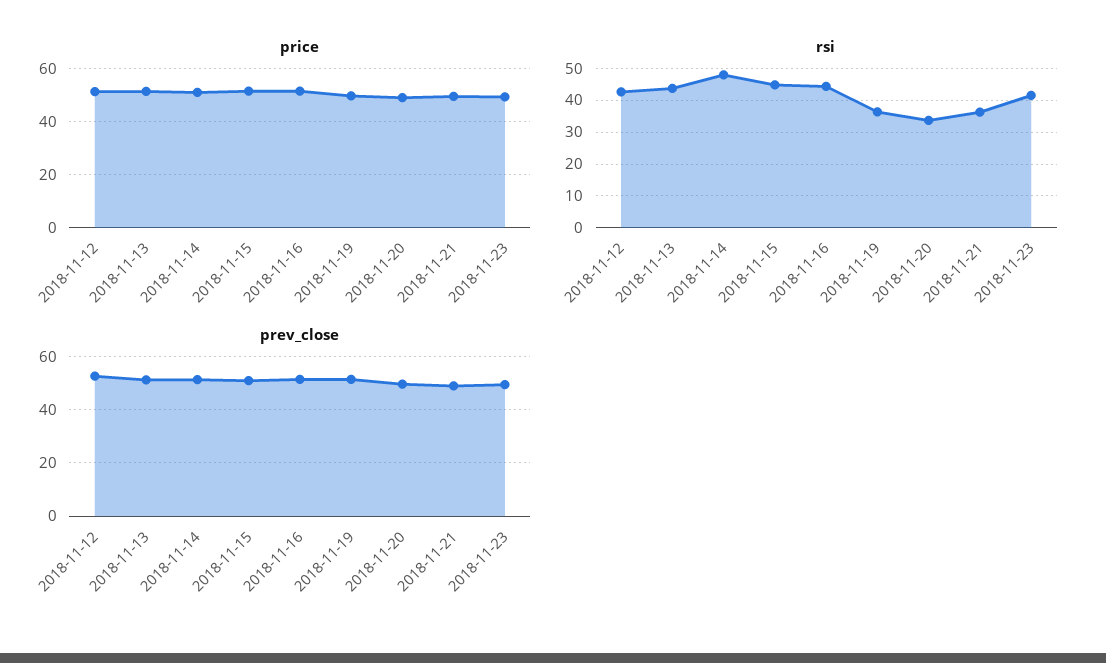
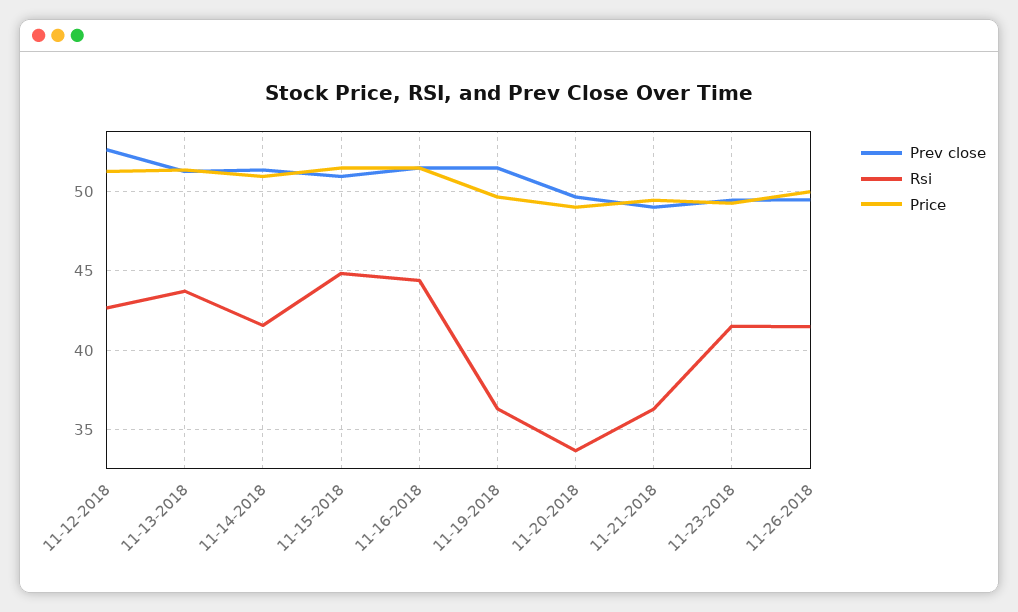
rsi, 2018-11-14: 48 -> 41.5
prev_close, 11-26-2018: none -> 49.5
rsi, 11-26-2018: none -> 41.5
price, 11-26-2018: none -> 50

